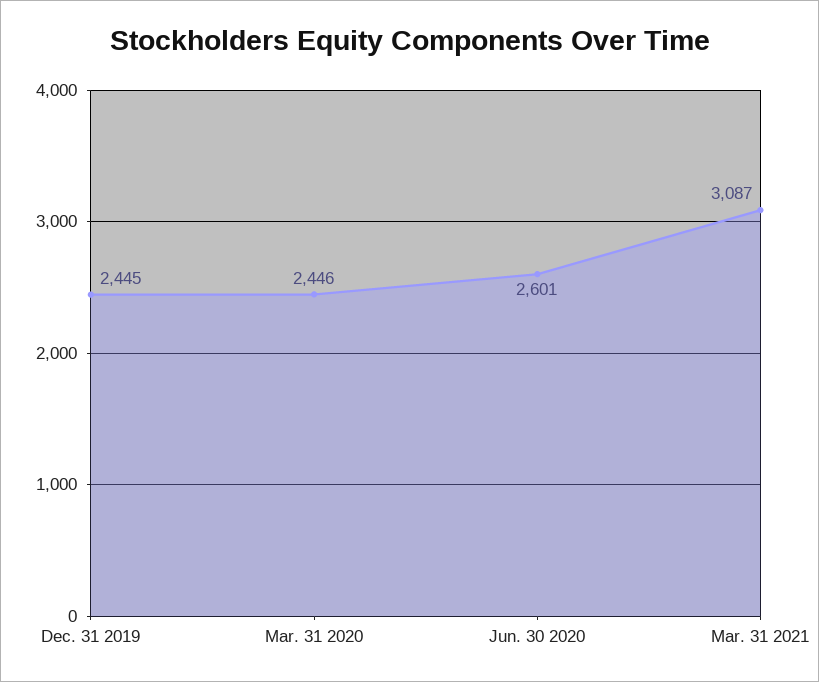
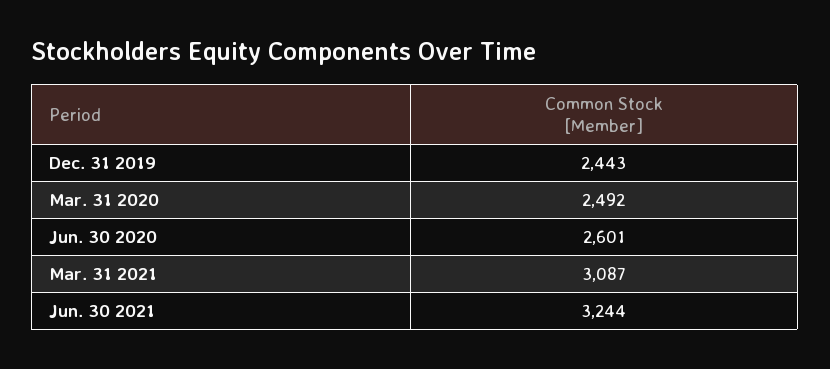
Dec. 31 2019: 2445 -> 2443
Mar. 31 2020: 2446 -> 2492
Jun. 30 2021: none -> 3244

